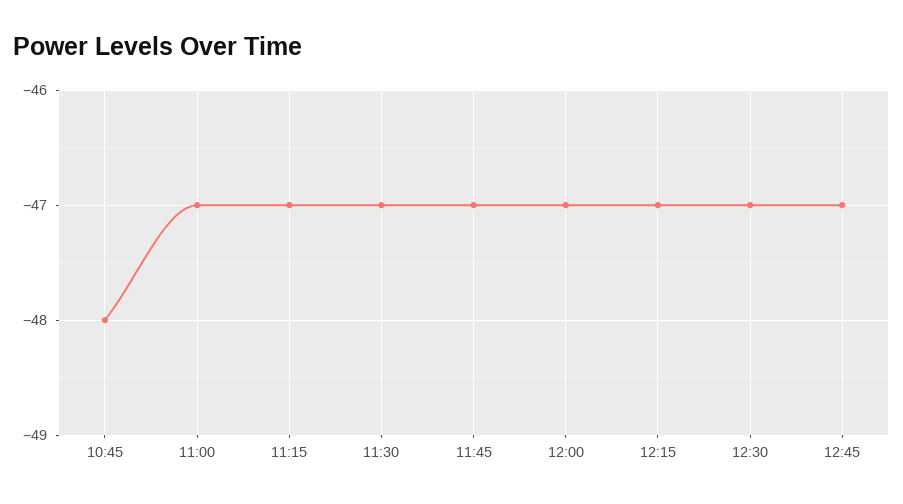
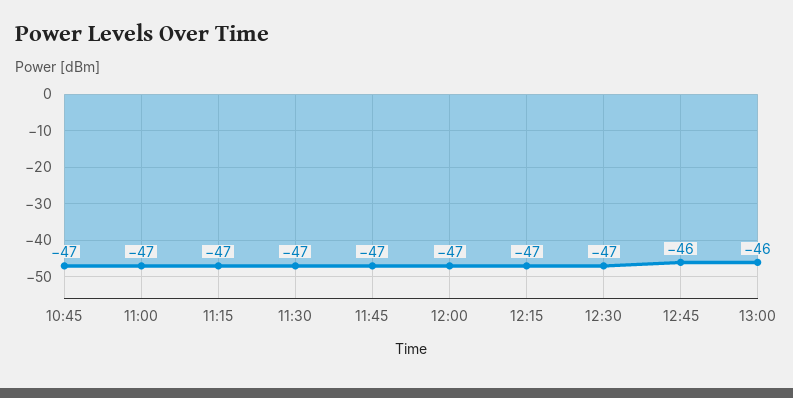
10:45: -48 -> -47
12:45: -47 -> -46
13:00: none -> -46

